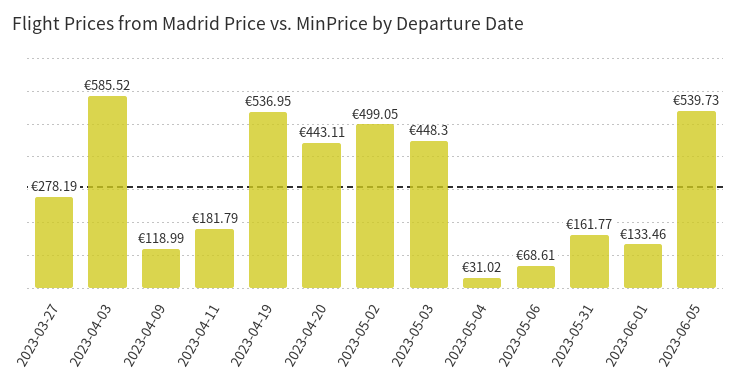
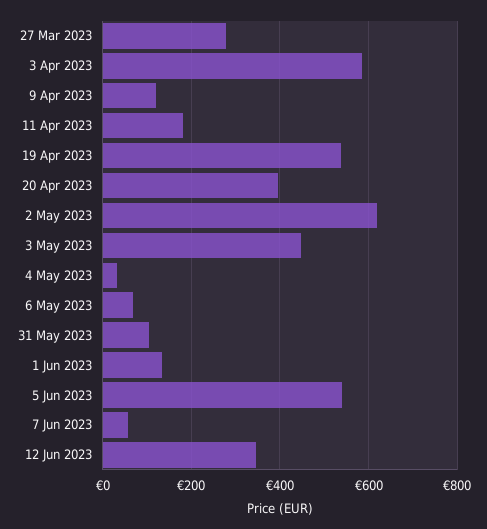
2023-04-20: 443.11 -> 400
2023-05-02: 499.05 -> 620
2023-05-31: 161.77 -> 100
7 Jun 2023: none -> 60
12 Jun 2023: none -> 340

